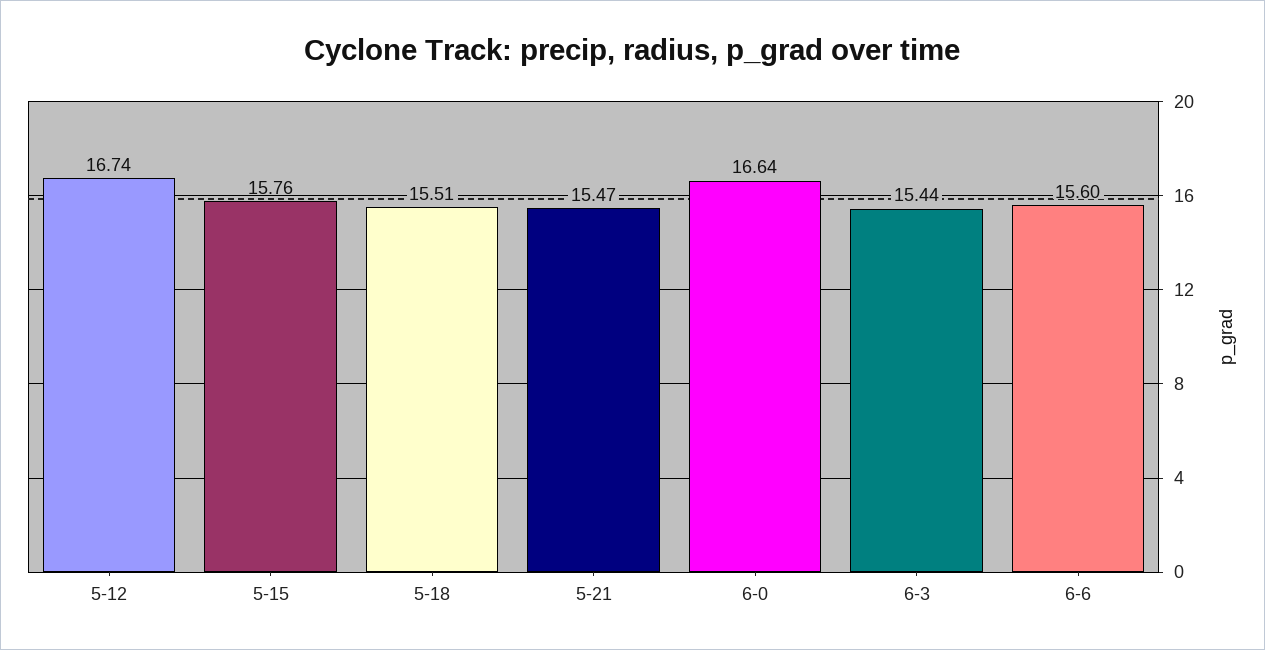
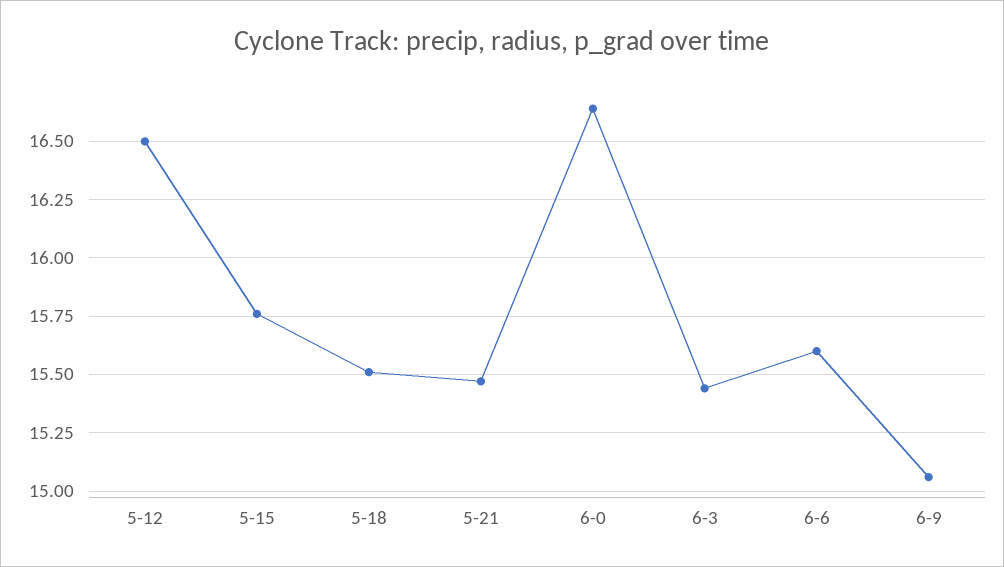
5-12: 16.74 -> 16.5
6-9: none -> 15.05

